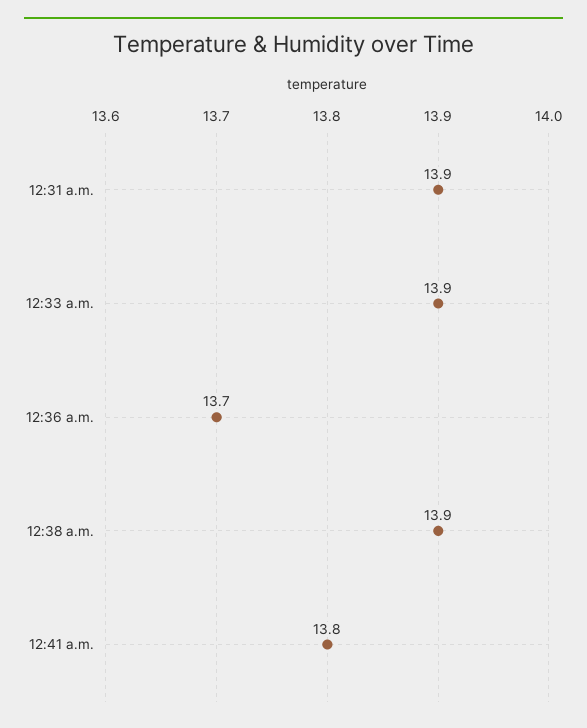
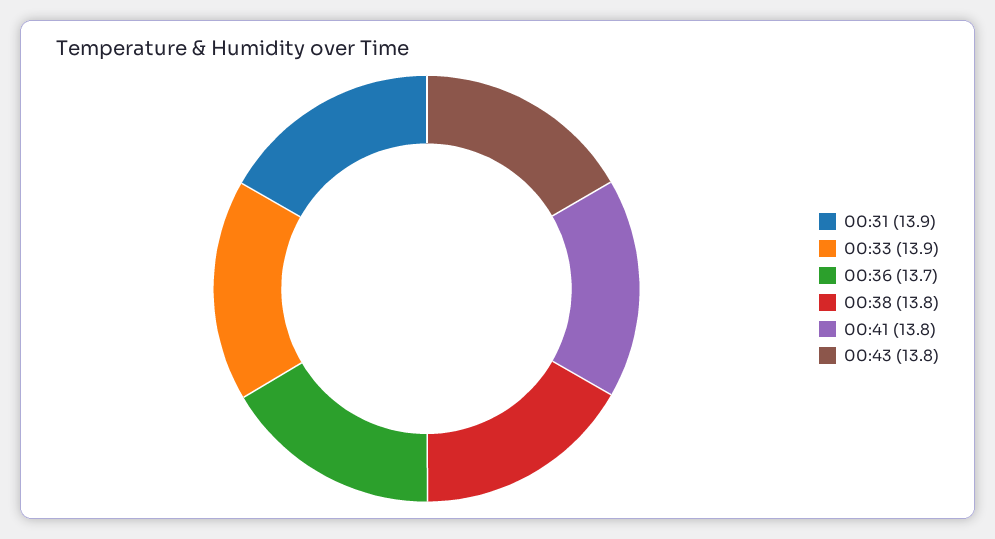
12:38 a.m.: 13.9 -> 13.8
00:43: none -> 13.8

